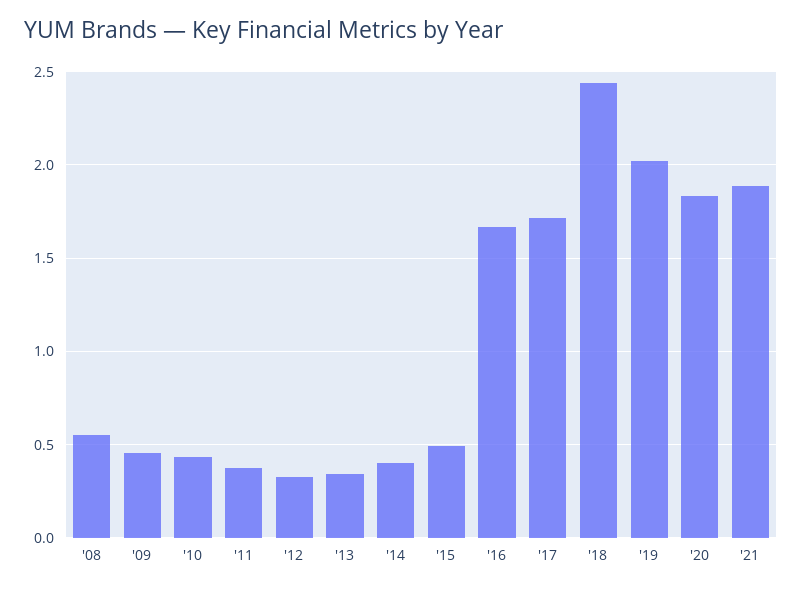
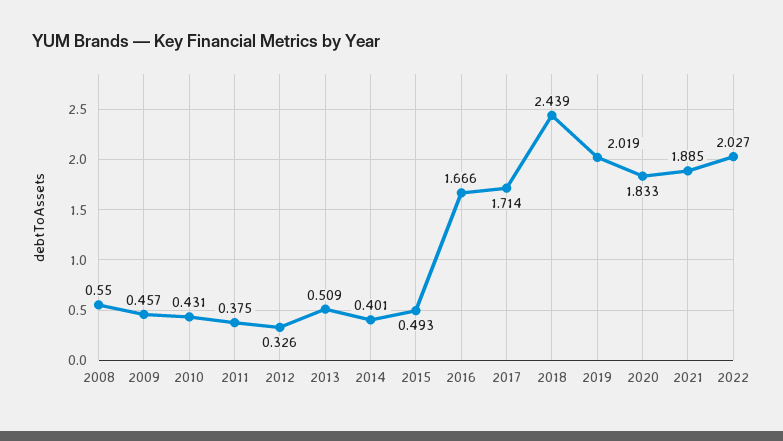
'13: 0.35 -> 0.509
2022: none -> 2.027

